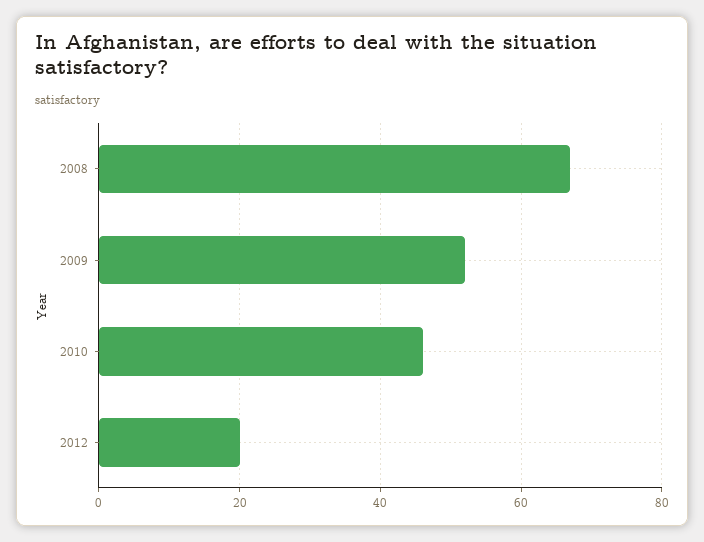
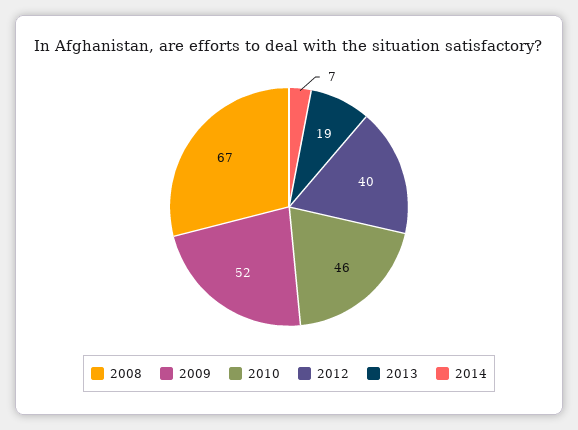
2012: 20 -> 40
2013: none -> 19
2014: none -> 7

